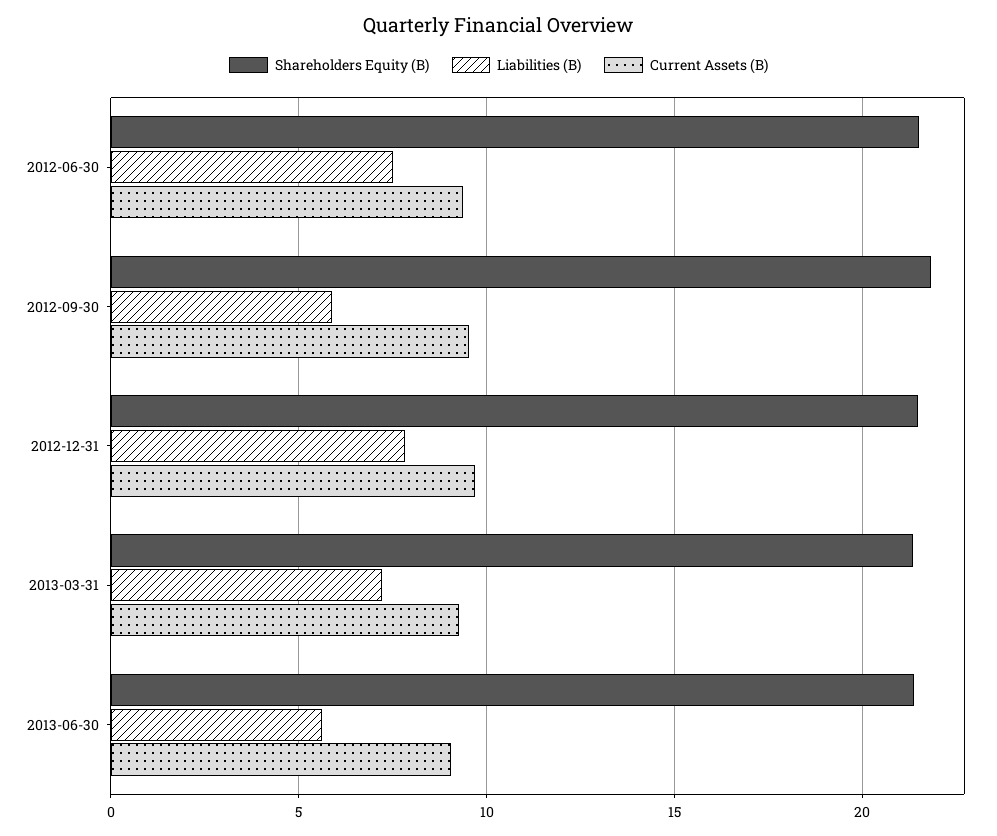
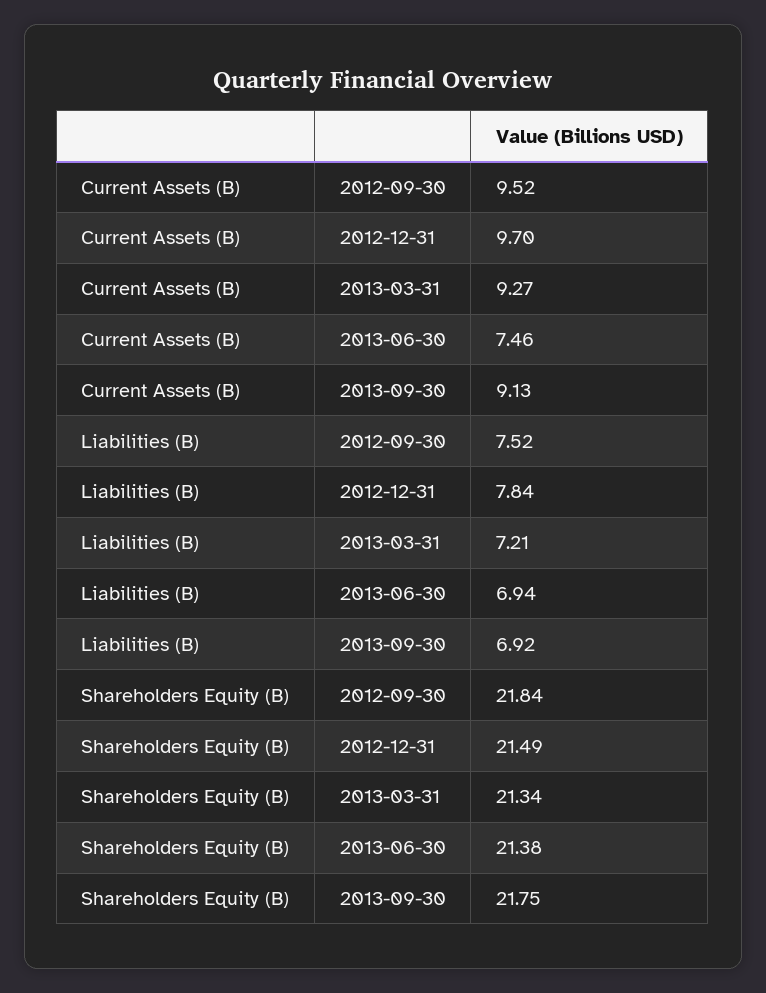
Shareholders Equity (B), 2012-06-30: 21.5 -> none
Liabilities (B), 2012-06-30: 7.5 -> none
Current Assets (B), 2012-06-30: 9.5 -> none
Liabilities (B), 2012-09-30: 6 -> 7.52
Liabilities (B), 2013-06-30: 5.5 -> 6.94
Current Assets (B), 2013-06-30: 9 -> 7.46
Current Assets (B), 2013-09-30: none -> 9.13
Liabilities (B), 2013-09-30: none -> 6.92
Shareholders Equity (B), 2013-09-30: none -> 21.75

